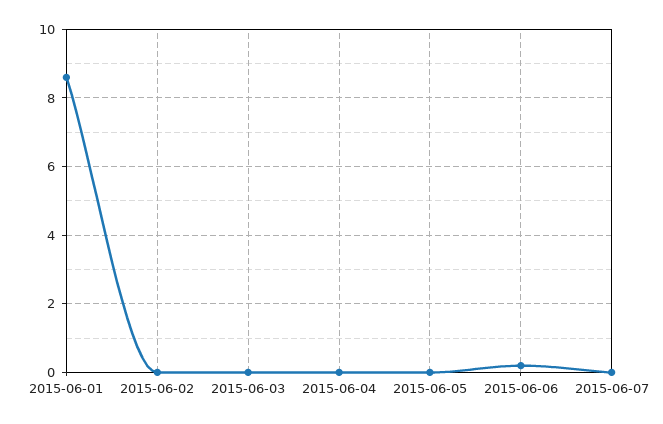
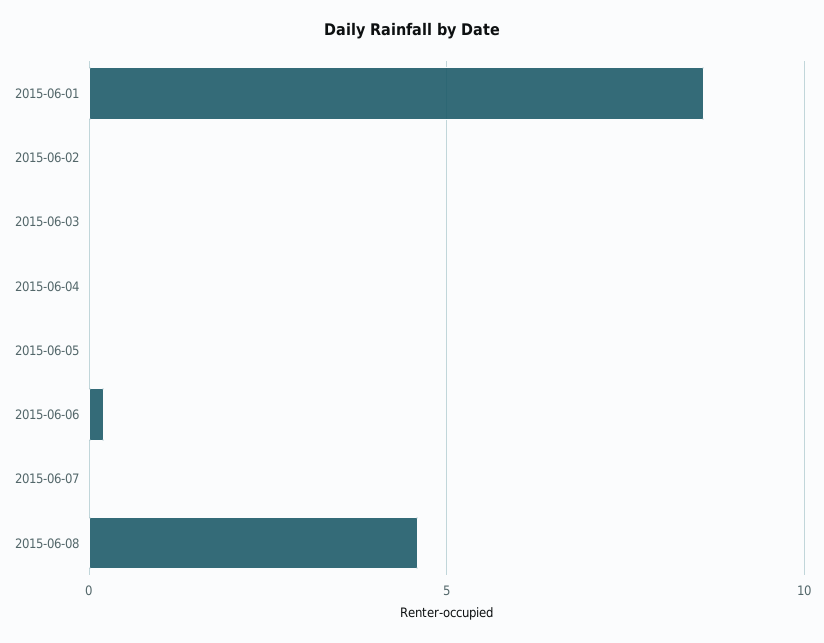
2015-06-08: none -> 4.5

